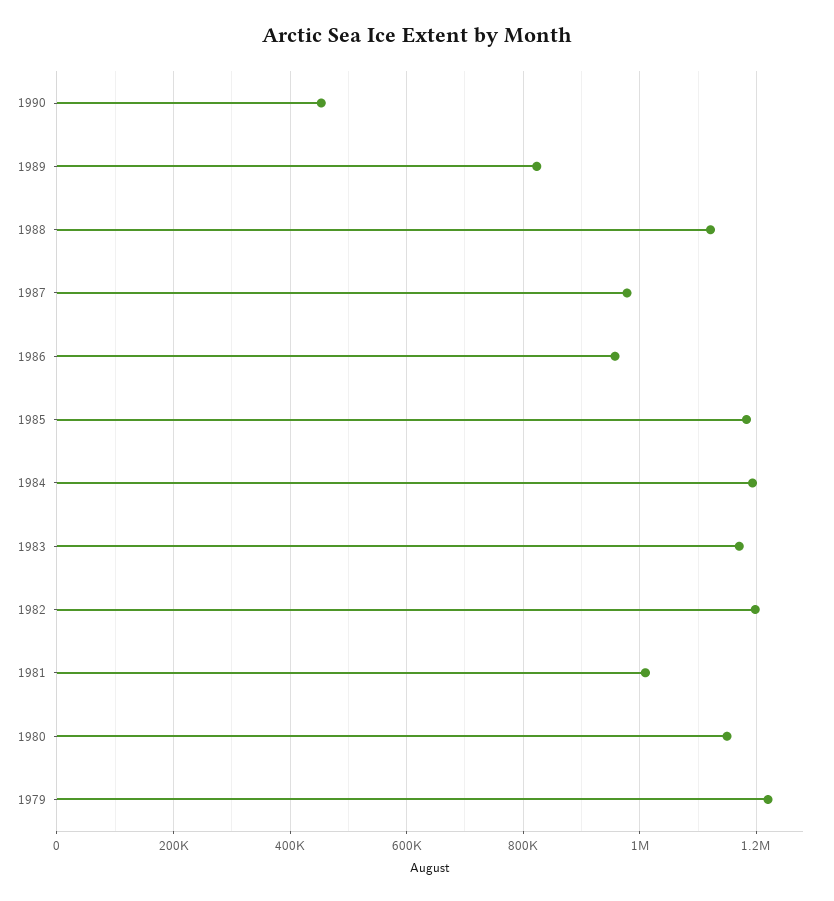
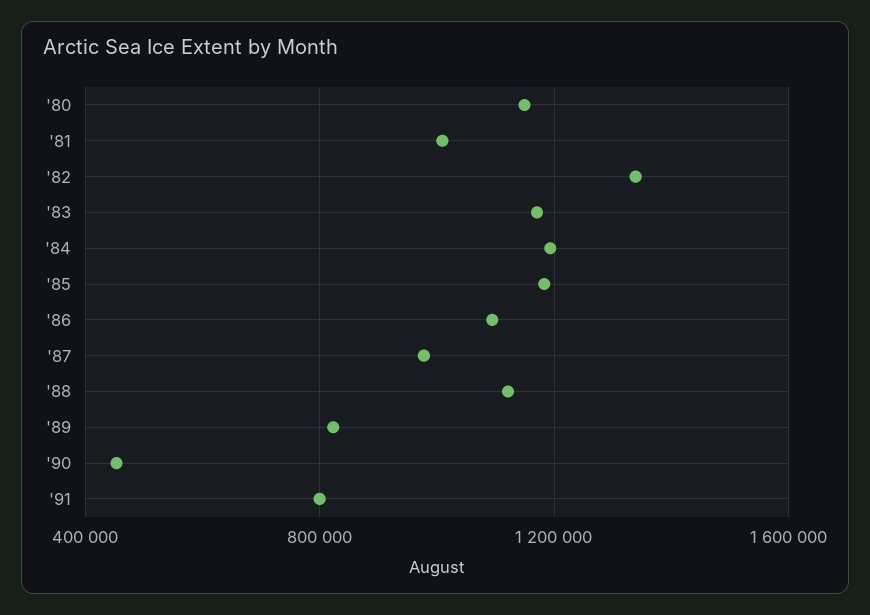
1986: 960000 -> 1100000
1982: 1200000 -> 1350000
1979: 1220000 -> none
'91: none -> 800000

